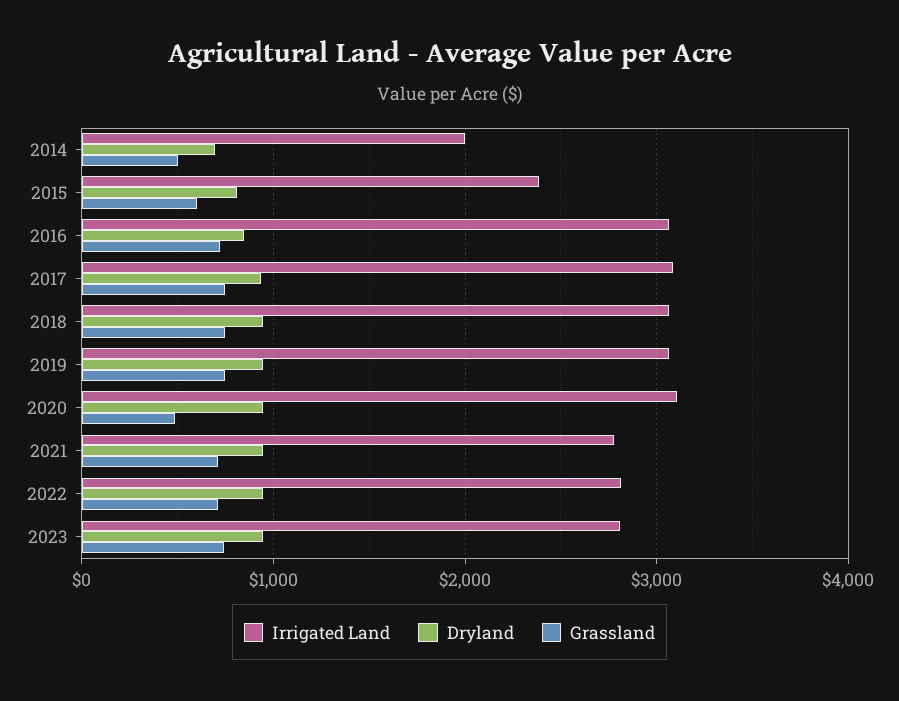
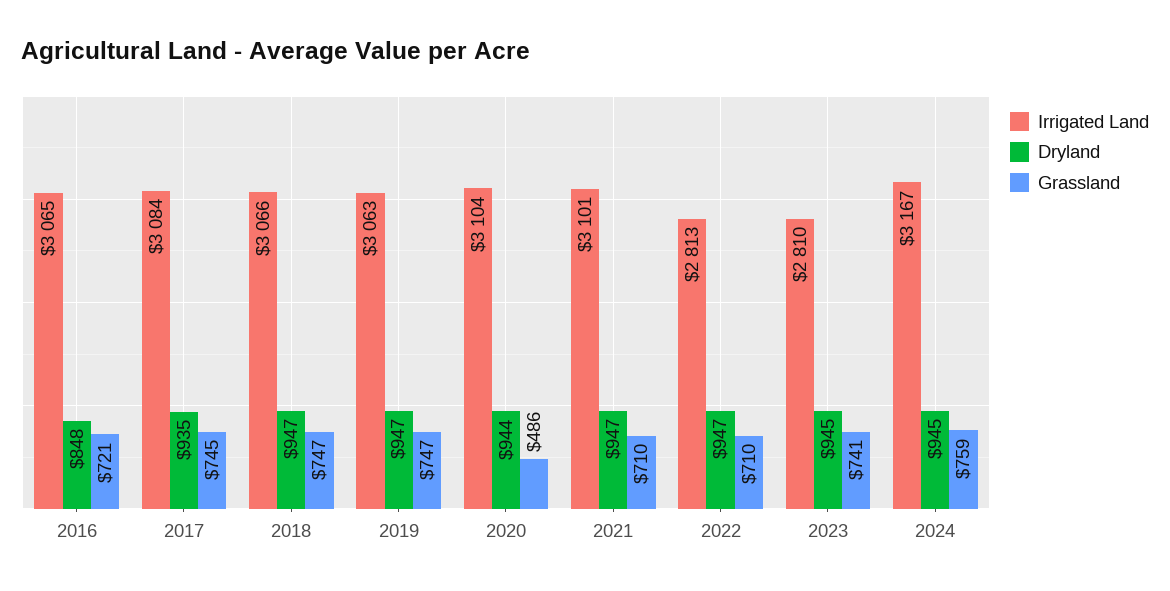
Irrigated Land, 2014: 2000 -> none
Dryland, 2014: 700 -> none
Grassland, 2014: 500 -> none
Irrigated Land, 2015: 2400 -> none
Dryland, 2015: 800 -> none
Grassland, 2015: 600 -> none
Irrigated Land, 2021: 2800 -> 3101
Irrigated Land, 2024: none -> 3167
Dryland, 2024: none -> 945
Grassland, 2024: none -> 759

